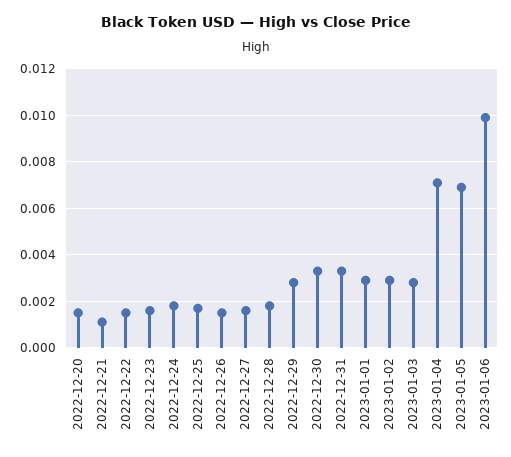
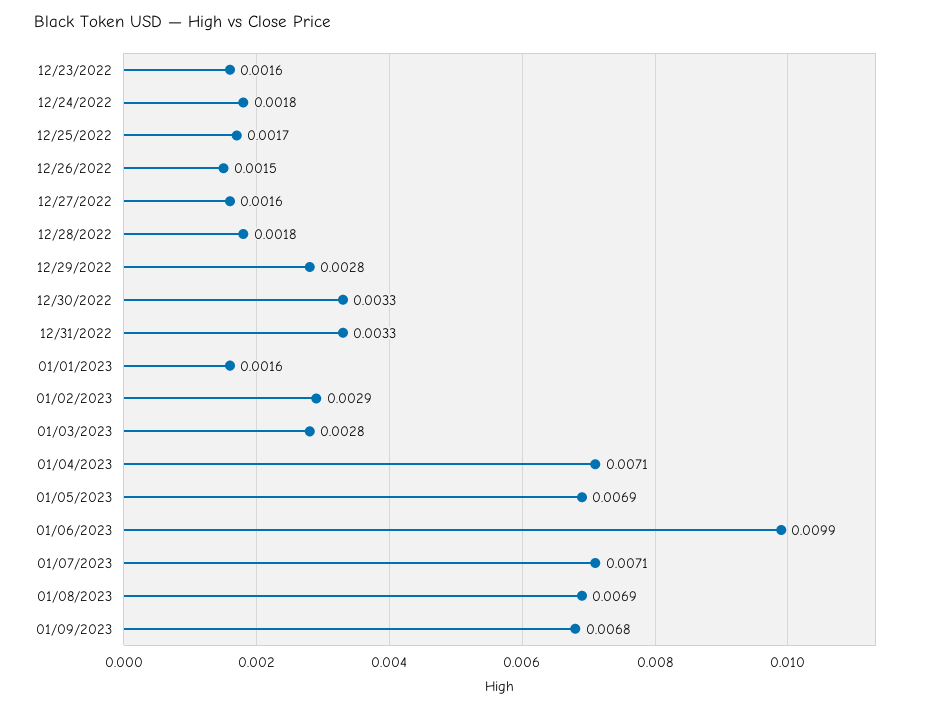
2022-12-20: 0.0015 -> none
2022-12-21: 0.001 -> none
2022-12-22: 0.0015 -> none
2023-01-01: 0.003 -> 0.0016
01/07/2023: none -> 0.0071
01/08/2023: none -> 0.0069
01/09/2023: none -> 0.0068

